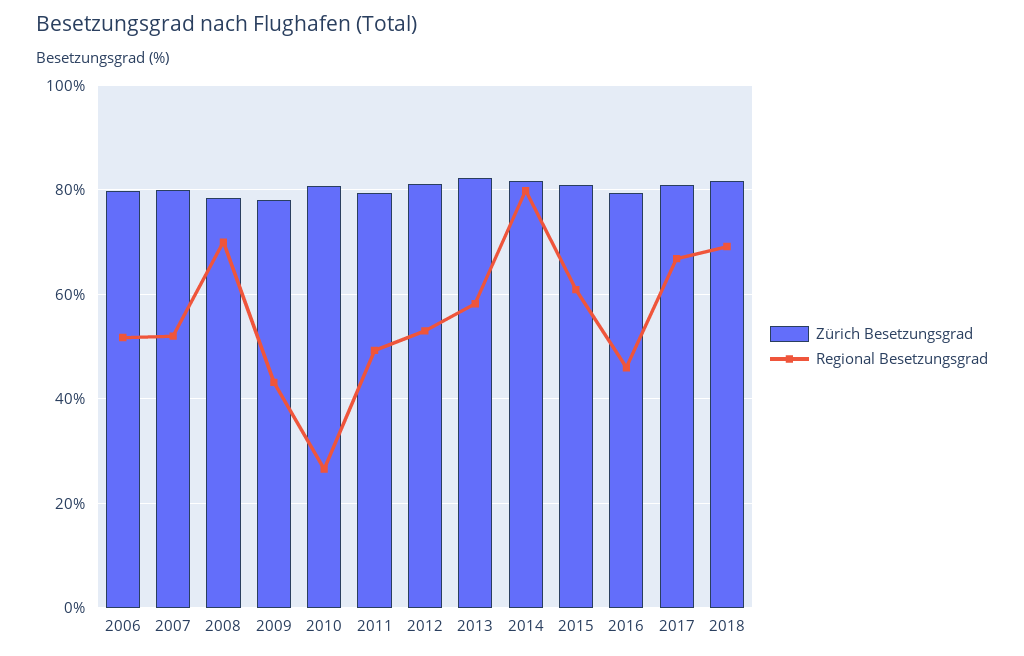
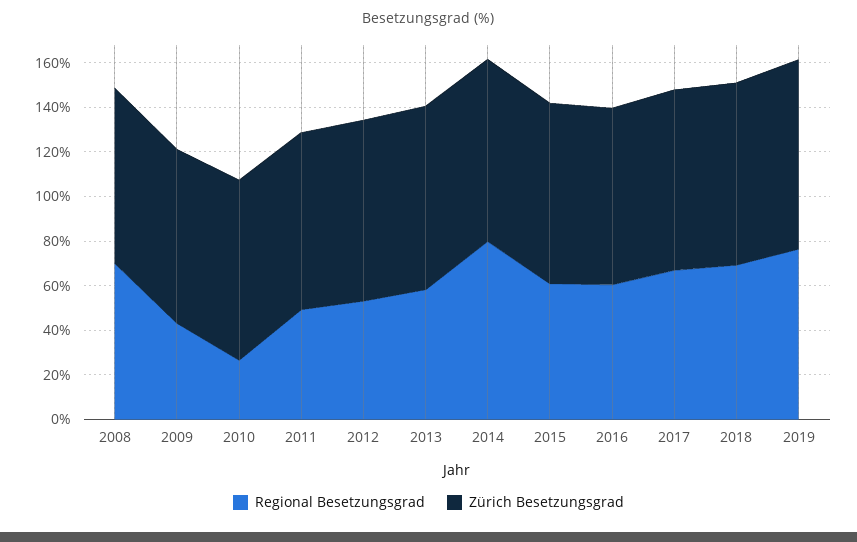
Zürich Besetzungsgrad, 2006: 80 -> none
Regional Besetzungsgrad, 2006: 52 -> none
Zürich Besetzungsgrad, 2007: 80 -> none
Regional Besetzungsgrad, 2007: 52 -> none
Regional Besetzungsgrad, 2016: 46 -> 60
Regional Besetzungsgrad, 2019: none -> 75
Zürich Besetzungsgrad, 2019: none -> 85

